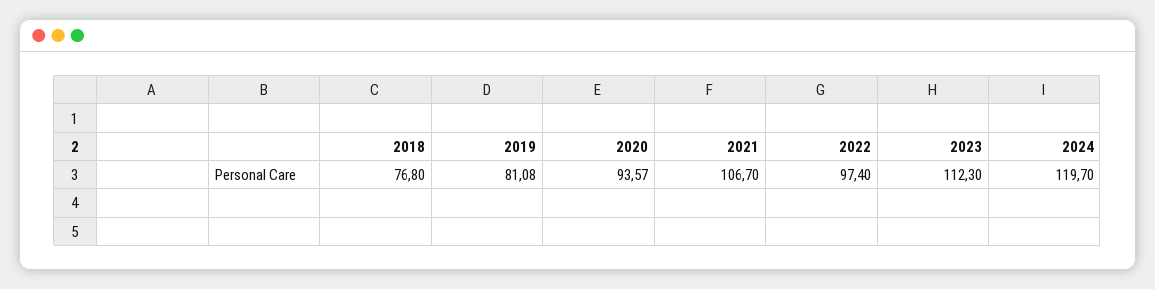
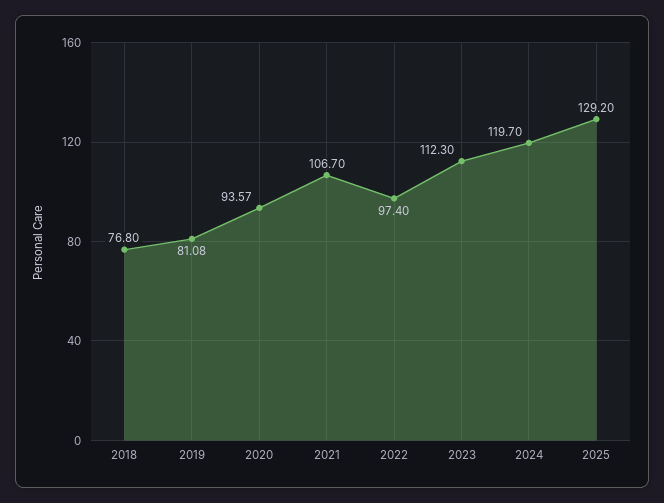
2025: none -> 129.2

